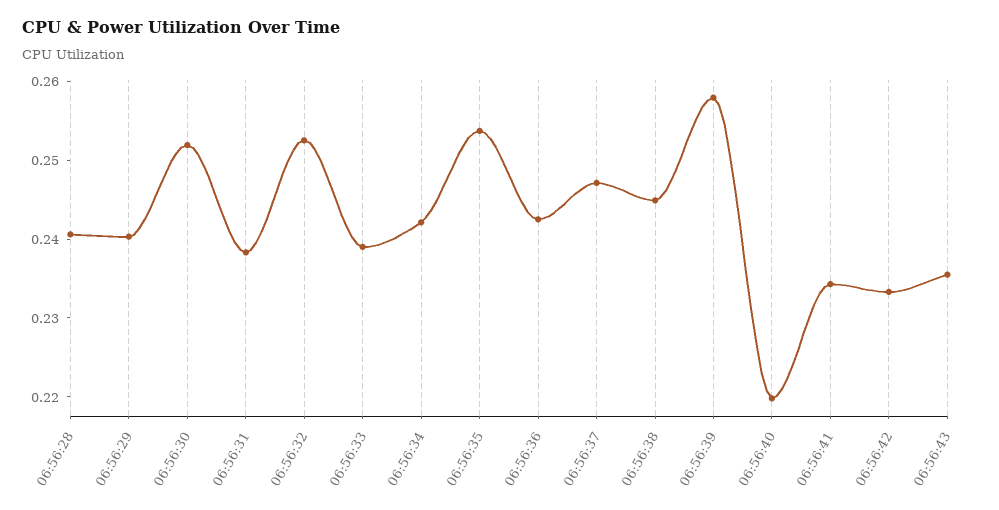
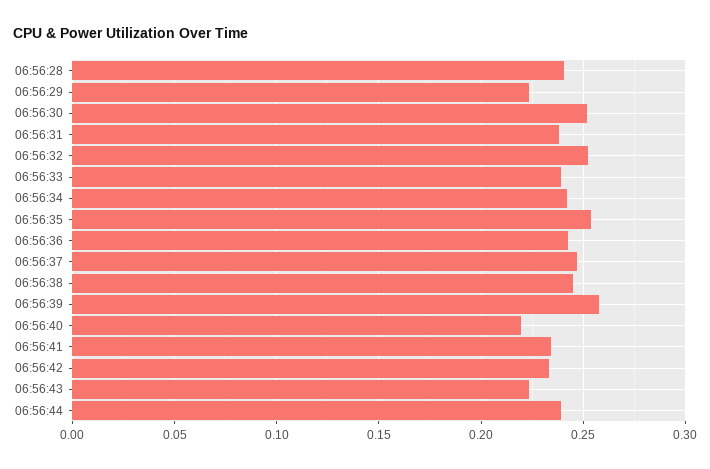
06:56:29: 0.24 -> 0.225
06:56:43: 0.236 -> 0.225
06:56:44: none -> 0.24

